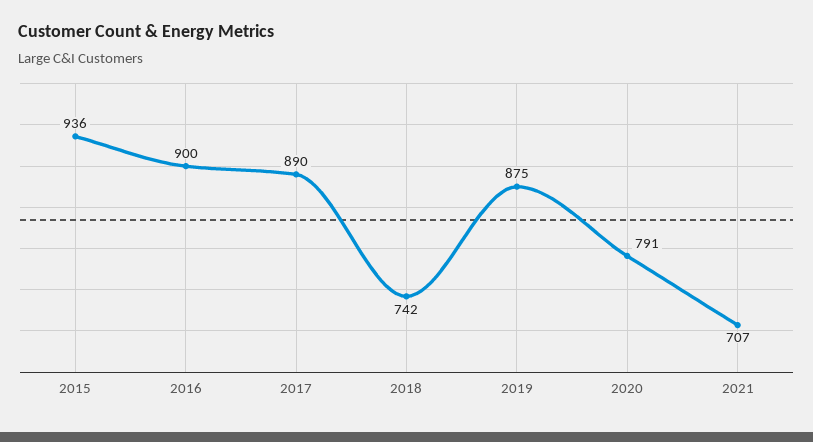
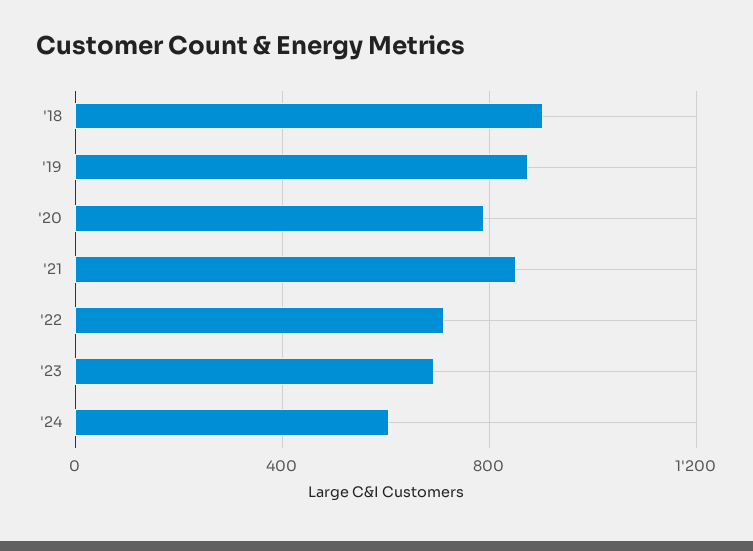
2015: 936 -> none
2016: 900 -> none
2017: 890 -> none
2018: 742 -> 900
2021: 707 -> 850
'22: none -> 700
'23: none -> 700
'24: none -> 600

